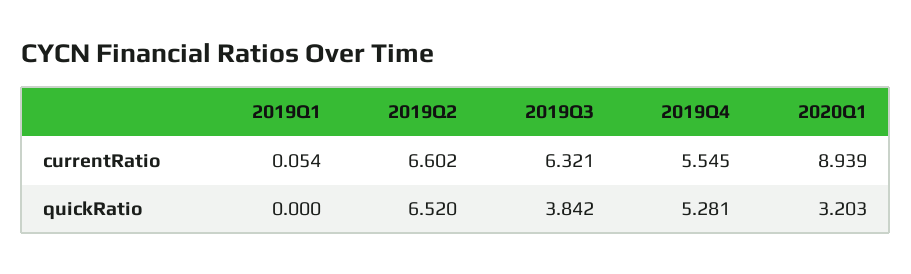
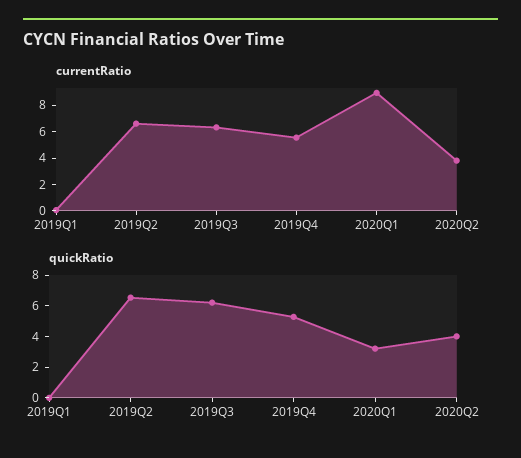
quickRatio, 2019Q3: 3.842 -> 6
currentRatio, 2020Q2: none -> 4
quickRatio, 2020Q2: none -> 4

